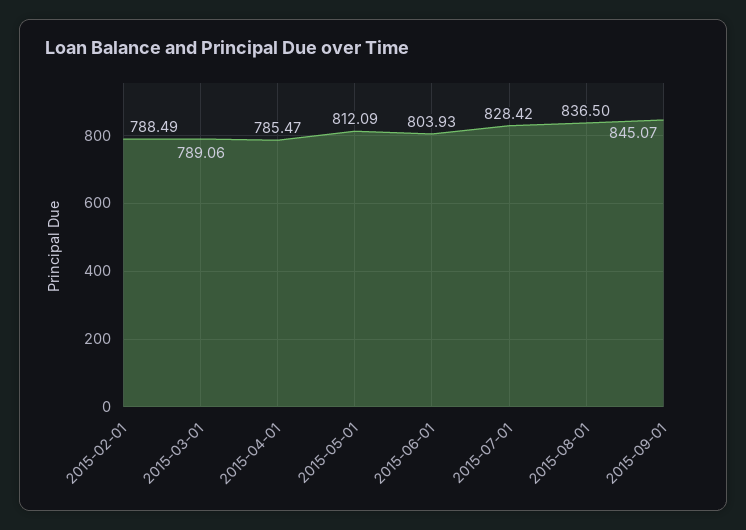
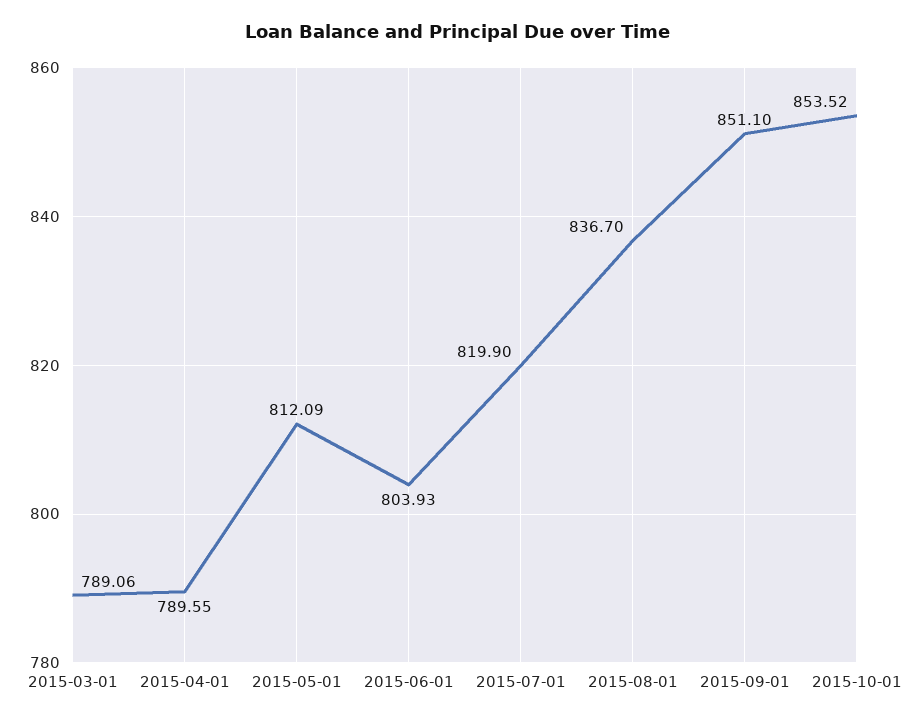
2015-02-01: 788.49 -> none
2015-04-01: 785.47 -> 789.55
2015-07-01: 828.42 -> 819.9
2015-08-01: 836.5 -> 836.7
2015-09-01: 845.07 -> 851.1
2015-10-01: none -> 853.52

